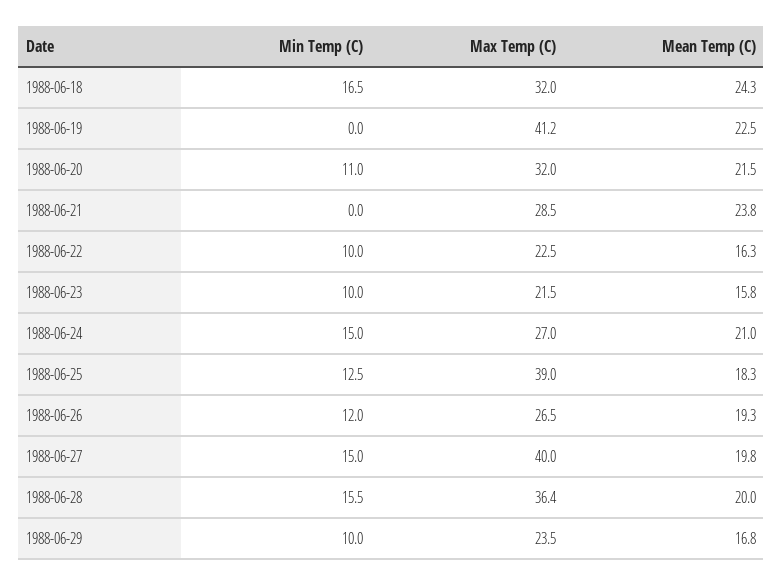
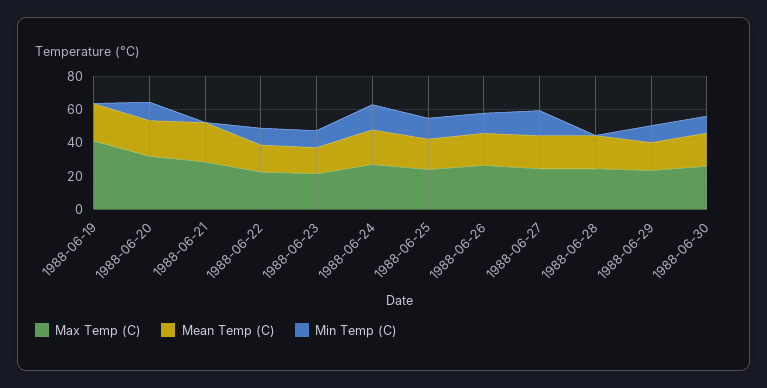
Min Temp (C), 1988-06-18: 16.5 -> none
Max Temp (C), 1988-06-18: 32 -> none
Mean Temp (C), 1988-06-18: 24.3 -> none
Max Temp (C), 1988-06-25: 39 -> 25
Max Temp (C), 1988-06-27: 40 -> 25
Min Temp (C), 1988-06-28: 15.5 -> 0
Max Temp (C), 1988-06-28: 36.4 -> 25
Max Temp (C), 1988-06-30: none -> 25
Mean Temp (C), 1988-06-30: none -> 20
Min Temp (C), 1988-06-30: none -> 10

